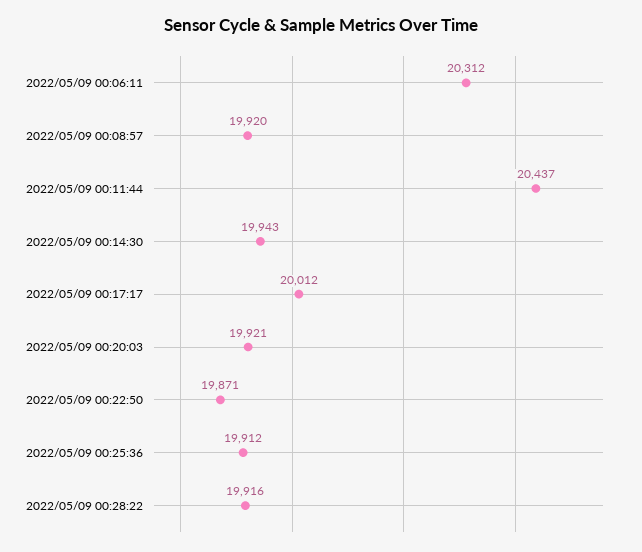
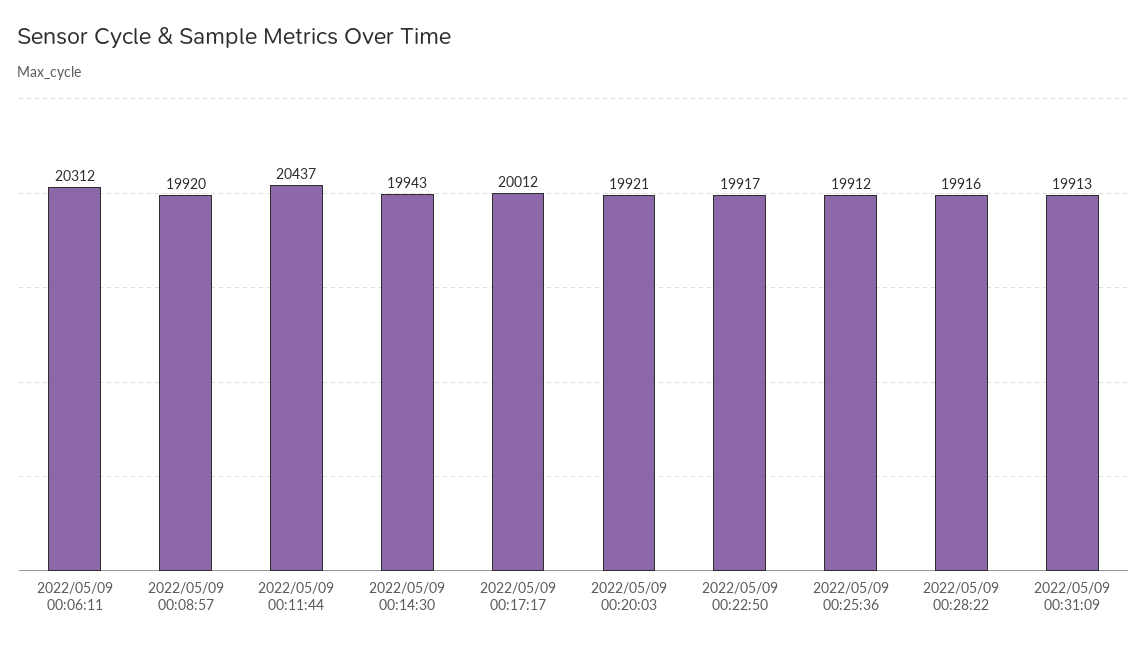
2022/05/09 00:22:50: 19871 -> 19917
2022/05/09 00:31:09: none -> 19913

